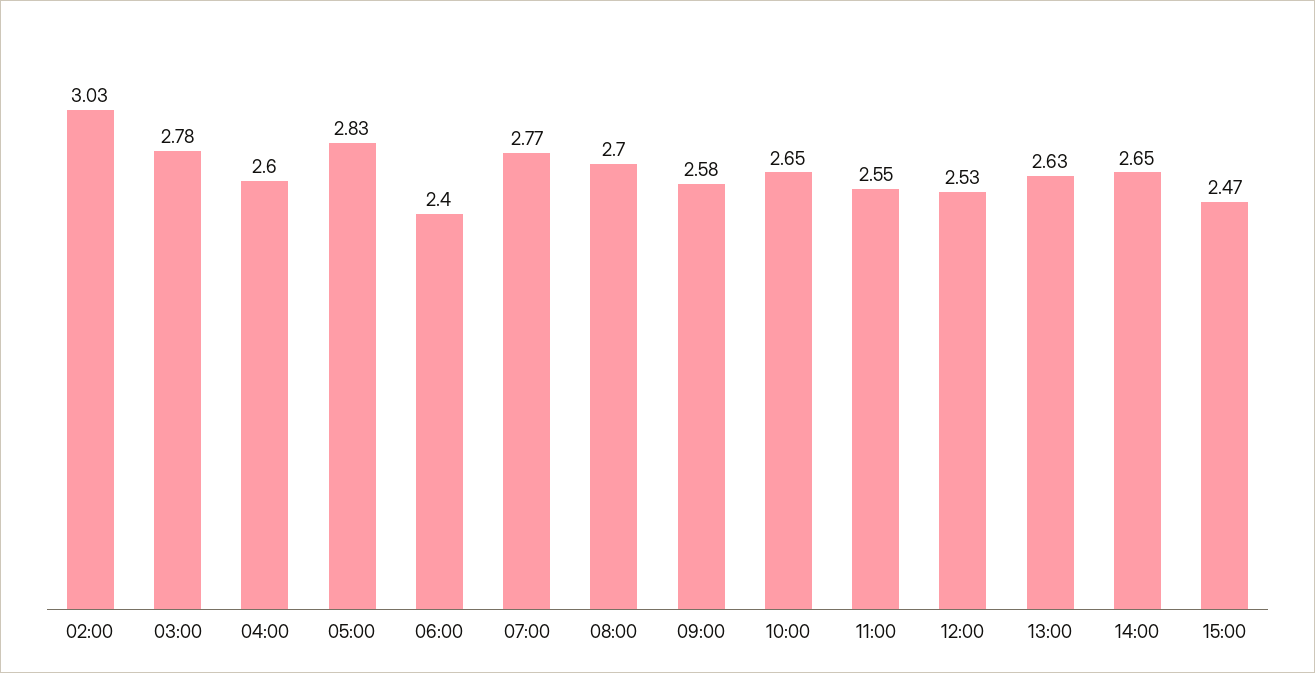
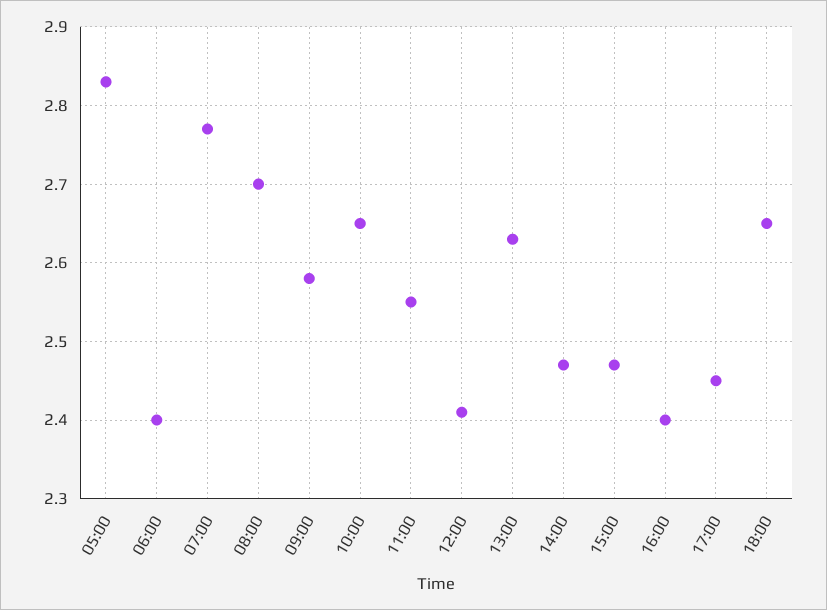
02:00: 3.03 -> none
03:00: 2.78 -> none
04:00: 2.6 -> none
12:00: 2.53 -> 2.41
14:00: 2.65 -> 2.47
16:00: none -> 2.4
17:00: none -> 2.45
18:00: none -> 2.65

